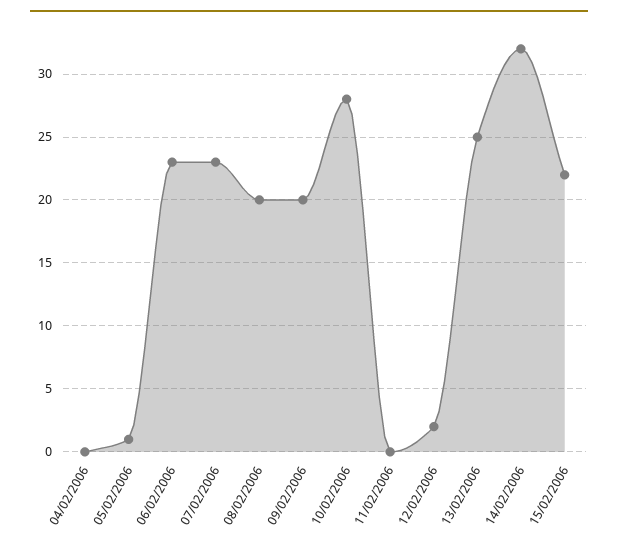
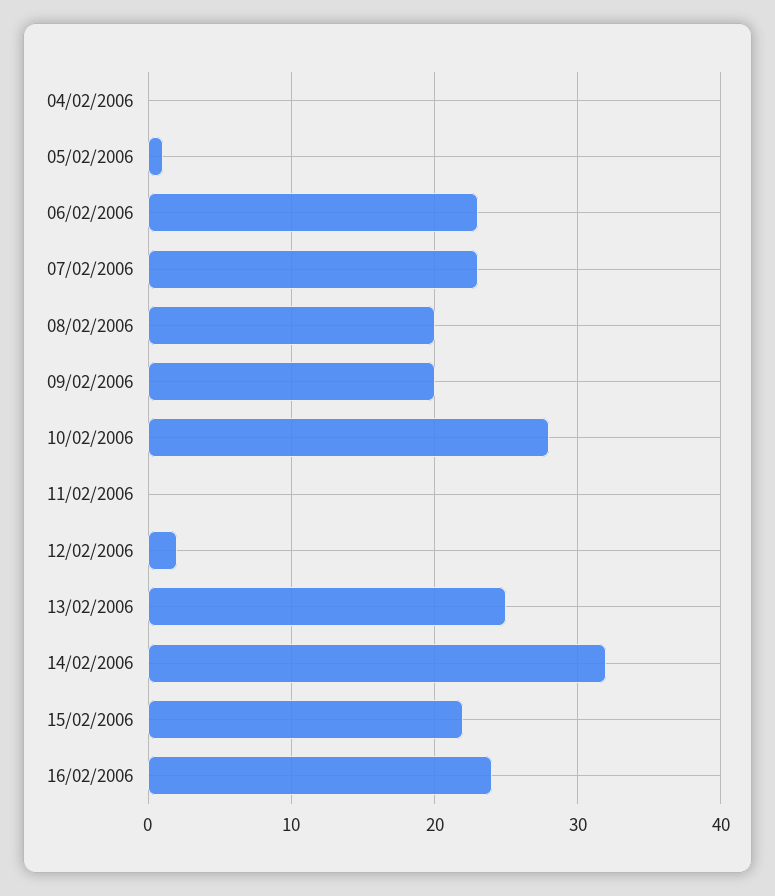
16/02/2006: none -> 24

